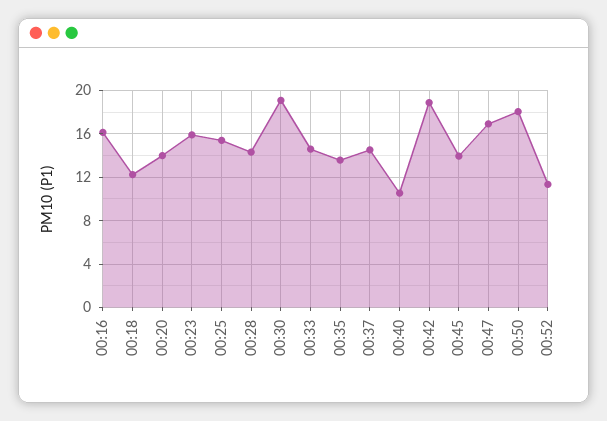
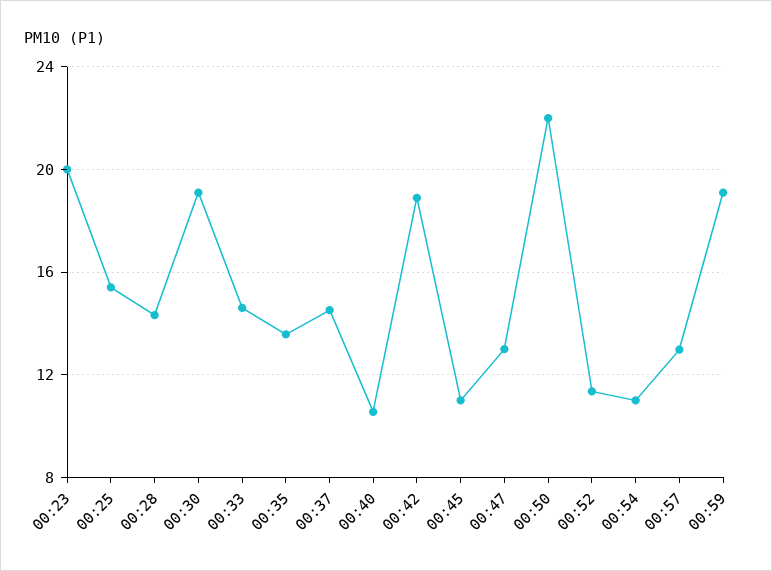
00:16: 16 -> none
00:18: 12 -> none
00:20: 14 -> none
00:23: 16 -> 20
00:45: 14 -> 11
00:47: 17 -> 13
00:50: 18 -> 22
00:54: none -> 11
00:57: none -> 13
00:59: none -> 19

